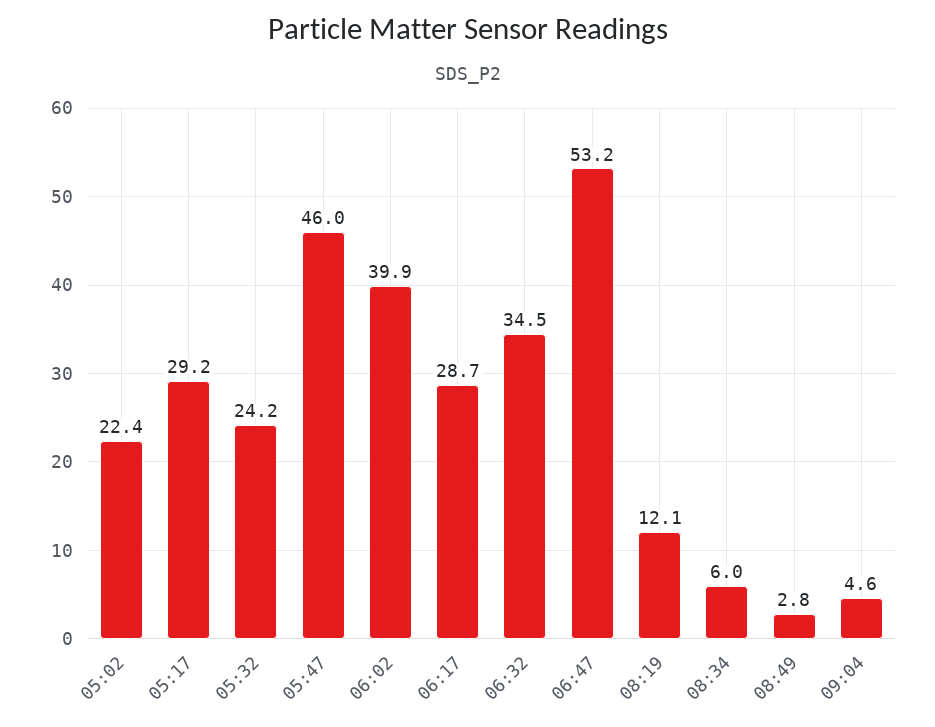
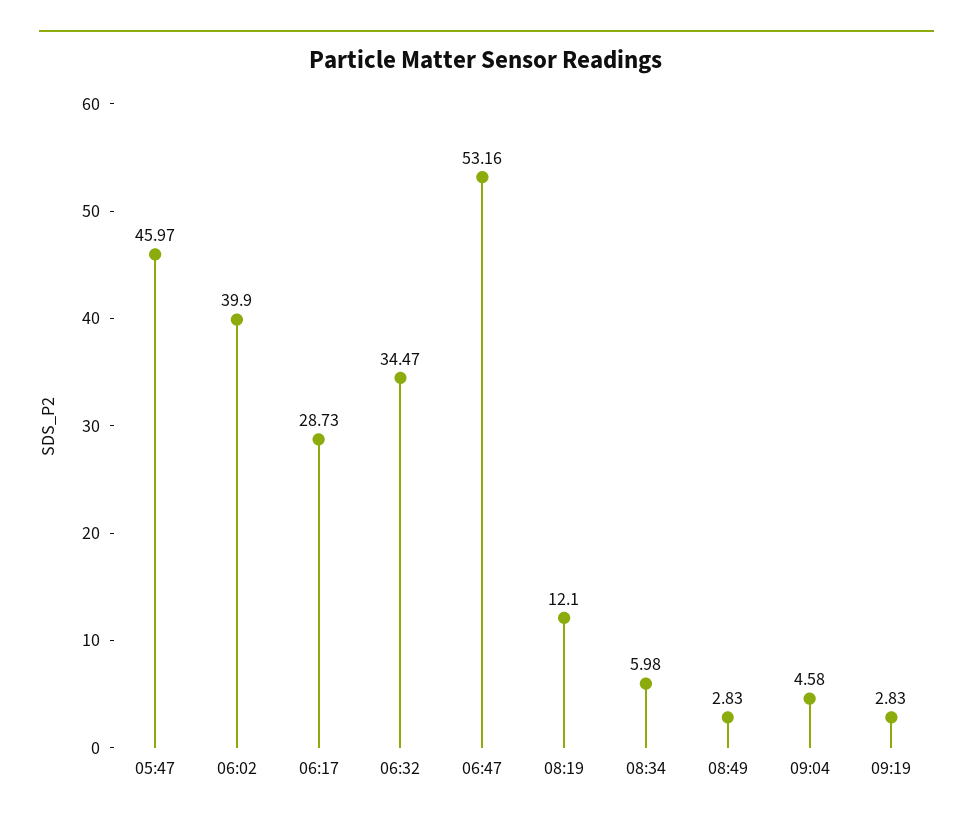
05:02: 22.4 -> none
05:17: 29.2 -> none
05:32: 24.2 -> none
09:19: none -> 2.83

